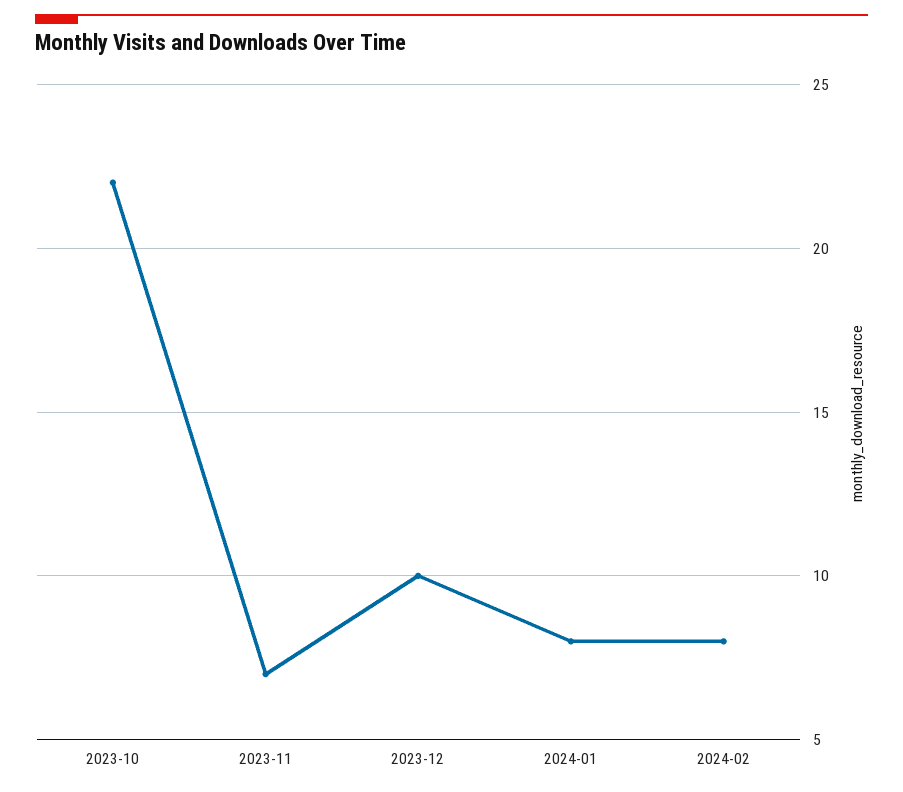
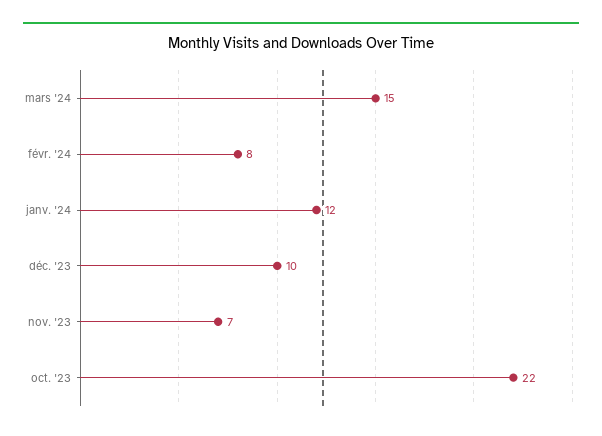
2024-01: 8 -> 12
mars '24: none -> 15

